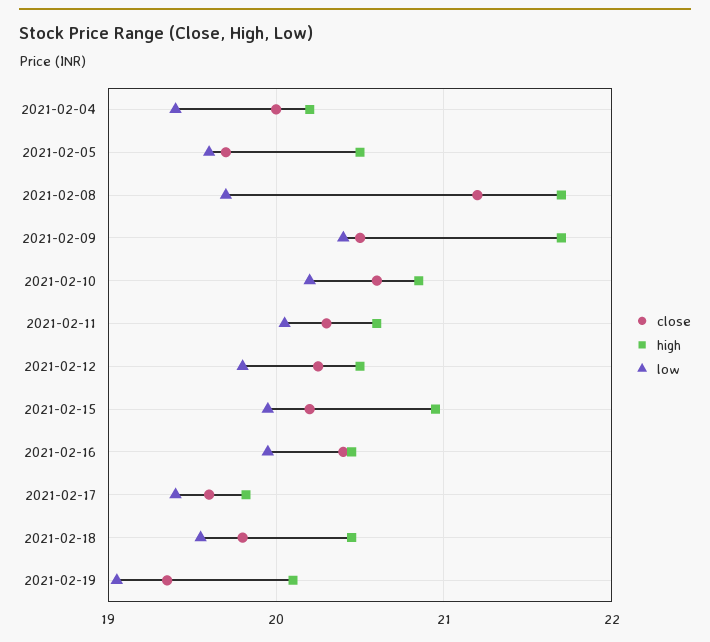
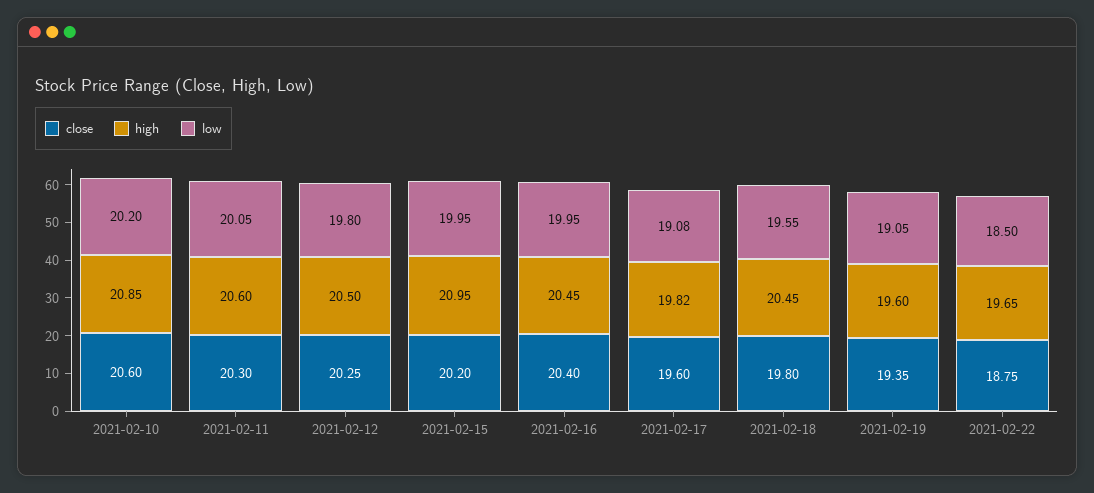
close, 2021-02-04: 20 -> none
high, 2021-02-04: 20.2 -> none
low, 2021-02-04: 19.4 -> none
close, 2021-02-05: 19.7 -> none
high, 2021-02-05: 20.5 -> none
low, 2021-02-05: 19.6 -> none
close, 2021-02-08: 21.2 -> none
high, 2021-02-08: 21.7 -> none
low, 2021-02-08: 19.7 -> none
close, 2021-02-09: 20.5 -> none
high, 2021-02-09: 21.7 -> none
low, 2021-02-09: 20.4 -> none
low, 2021-02-17: 19.4 -> 19.08
high, 2021-02-19: 20.1 -> 19.6
close, 2021-02-22: none -> 18.75
high, 2021-02-22: none -> 19.65
low, 2021-02-22: none -> 18.5

